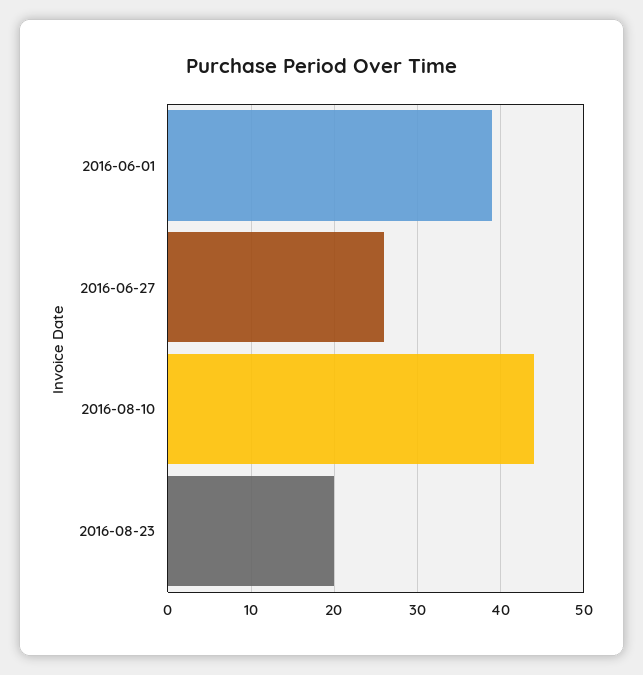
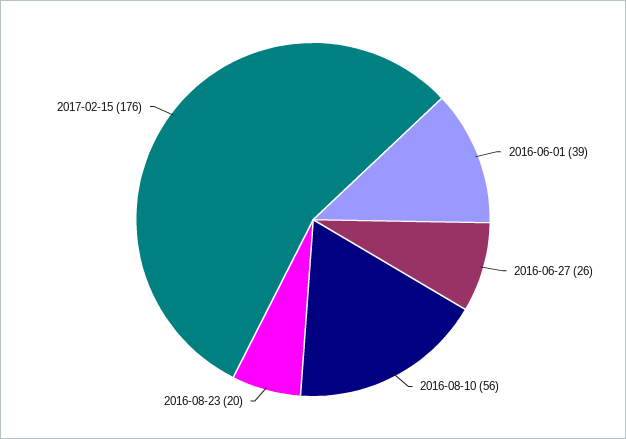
2016-08-10: 44 -> 56
2017-02-15: none -> 176

